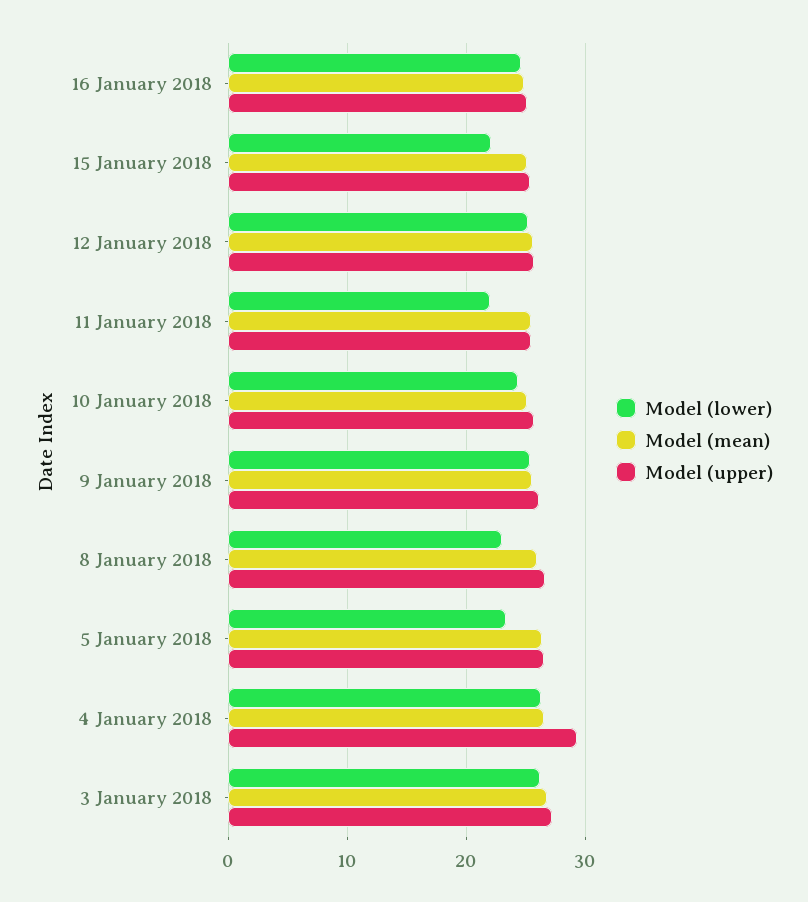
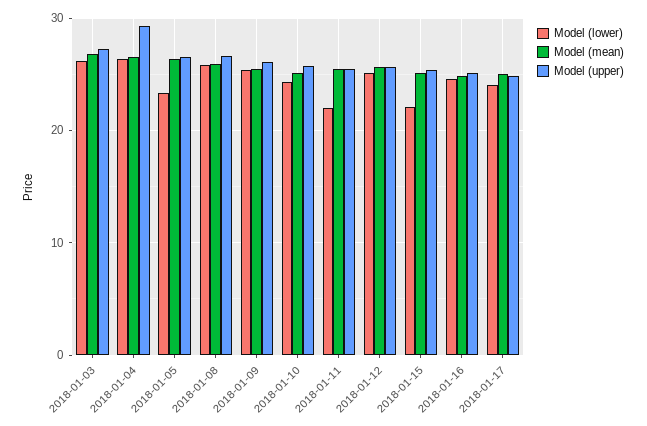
Model (lower), 8 January 2018: 23 -> 26
Model (lower), 2018-01-17: none -> 24
Model (mean), 2018-01-17: none -> 25
Model (upper), 2018-01-17: none -> 25

